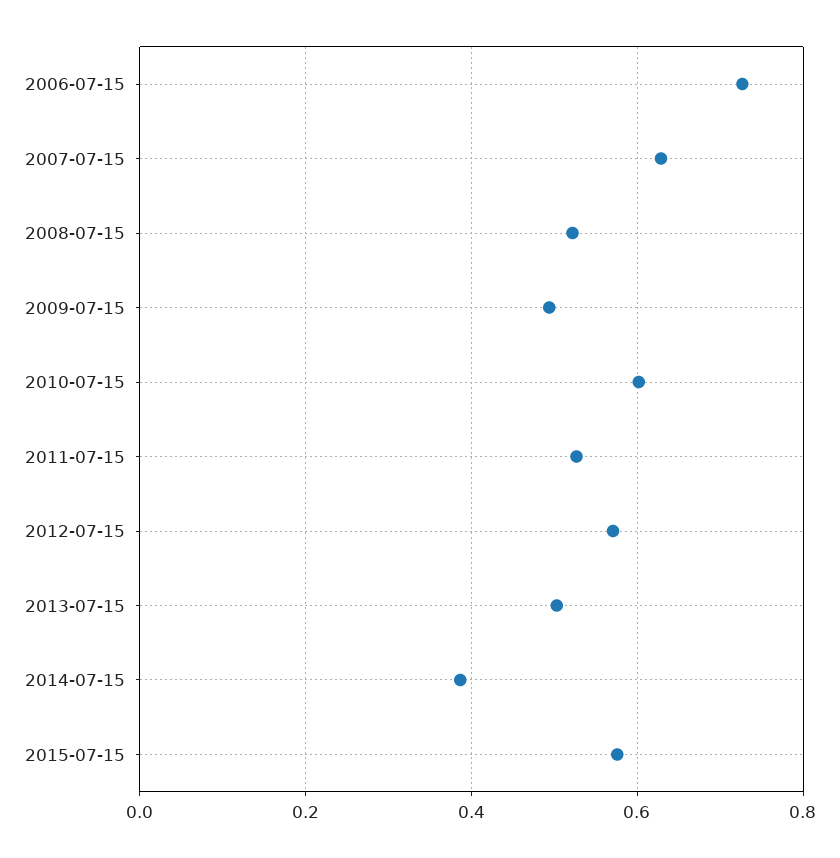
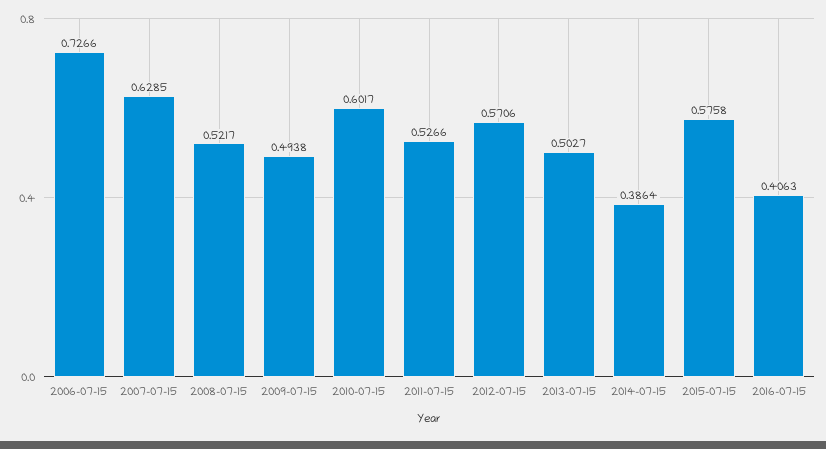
2016-07-15: none -> 0.4063

